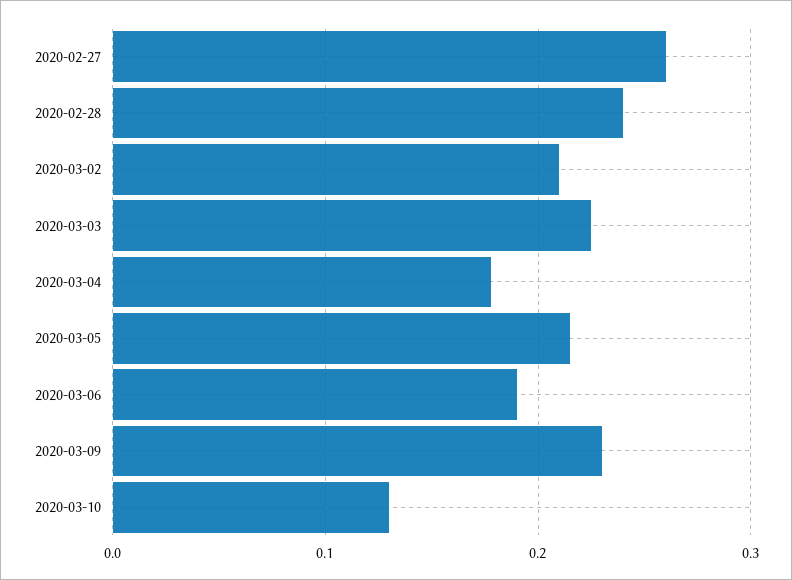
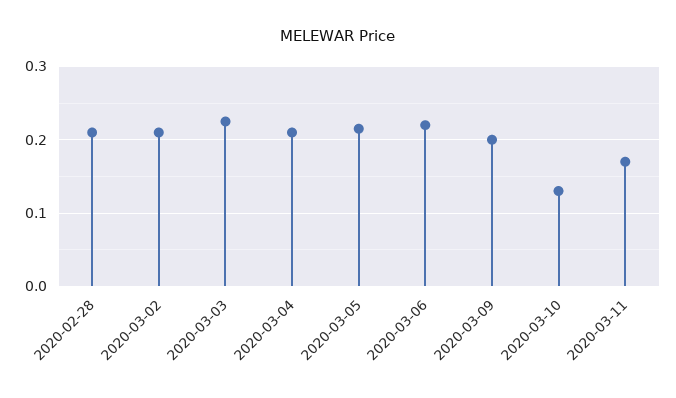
2020-02-27: 0.26 -> none
2020-02-28: 0.24 -> 0.21
2020-03-04: 0.18 -> 0.21
2020-03-06: 0.19 -> 0.22
2020-03-09: 0.23 -> 0.2
2020-03-11: none -> 0.17

